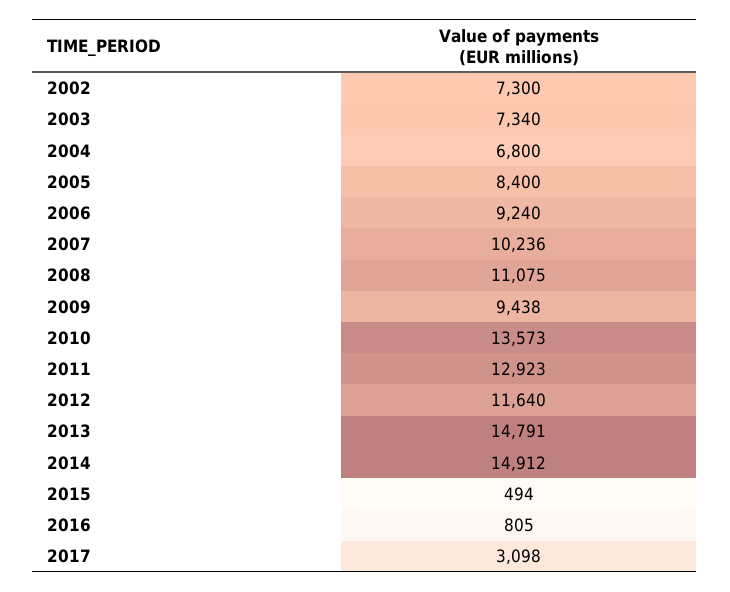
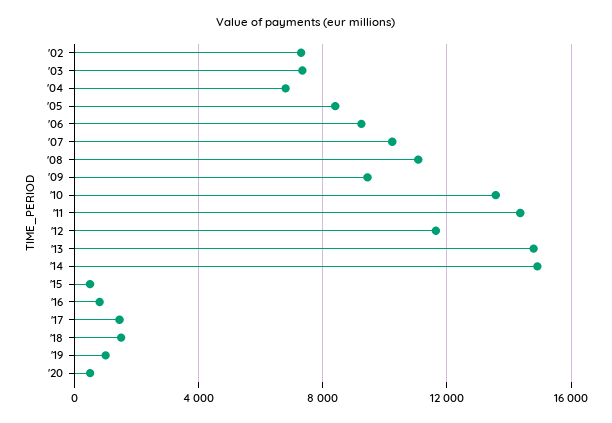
2011: 12923 -> 14500
2017: 3098 -> 1500
'18: none -> 1500
'19: none -> 1000
'20: none -> 500

